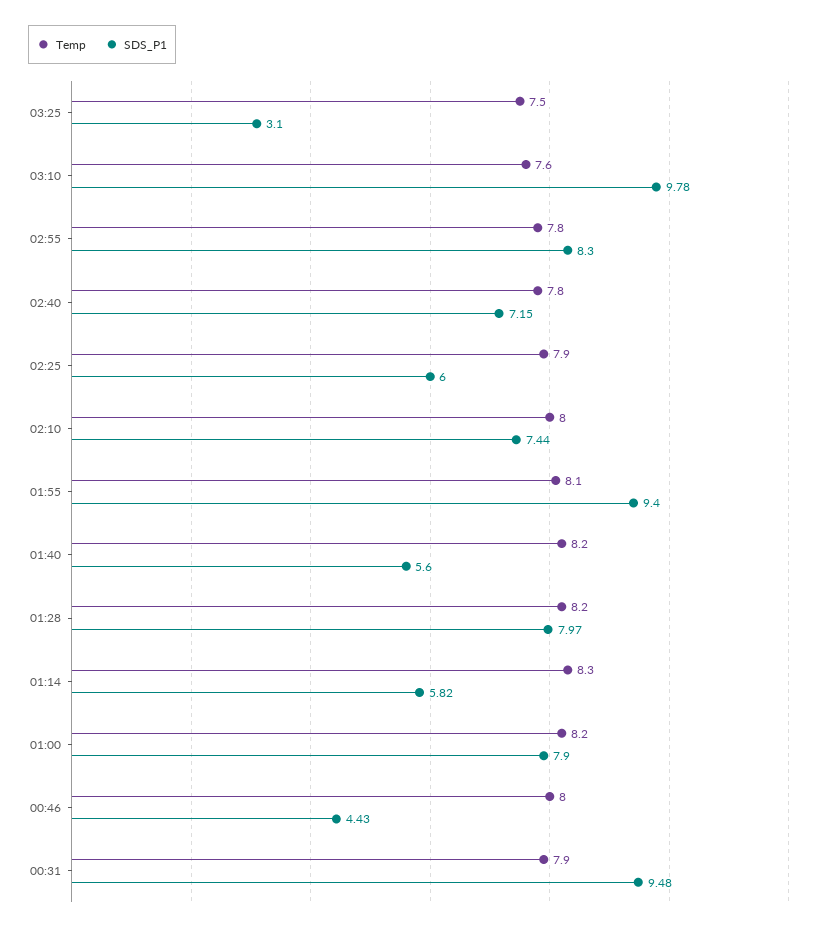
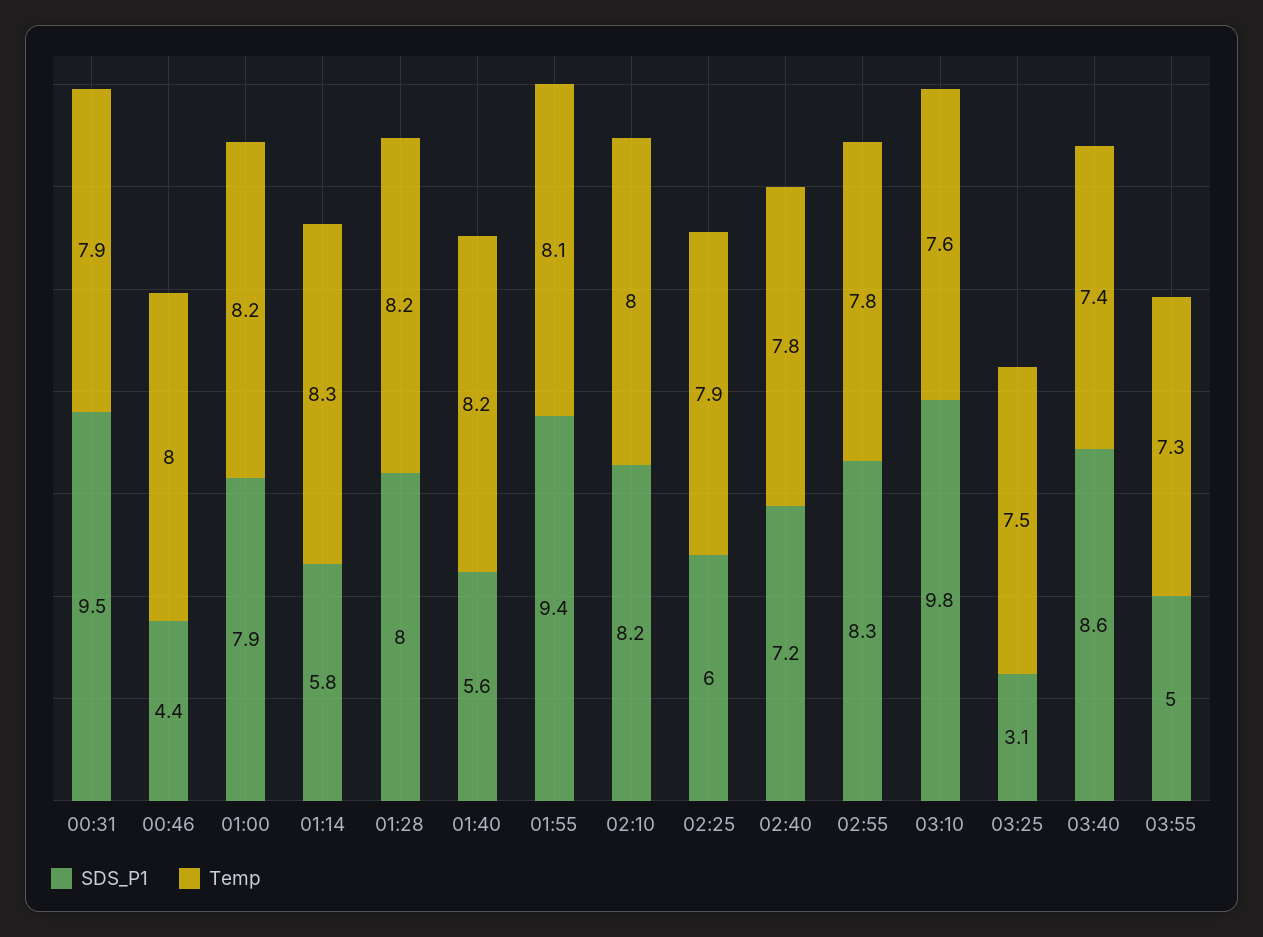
SDS_P1, 02:10: 7.44 -> 8.2
SDS_P1, 03:40: none -> 8.6
Temp, 03:40: none -> 7.4
SDS_P1, 03:55: none -> 5
Temp, 03:55: none -> 7.3

